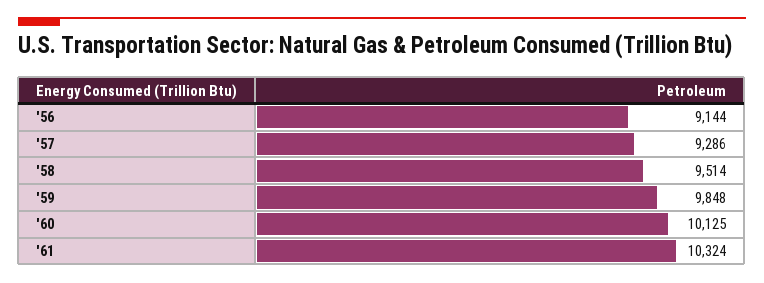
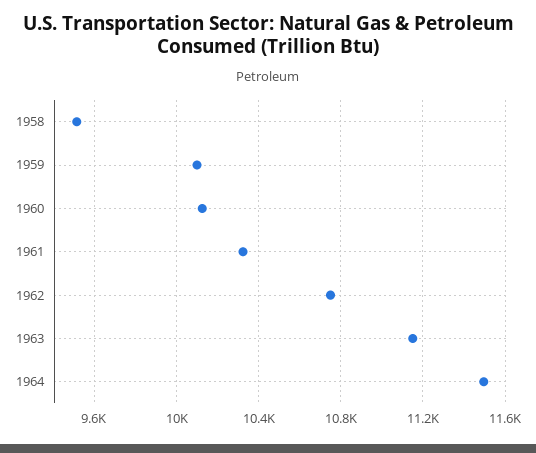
'56: 9144 -> none
'57: 9286 -> none
'59: 9848 -> 10100
1962: none -> 10750
1963: none -> 11150
1964: none -> 11500

